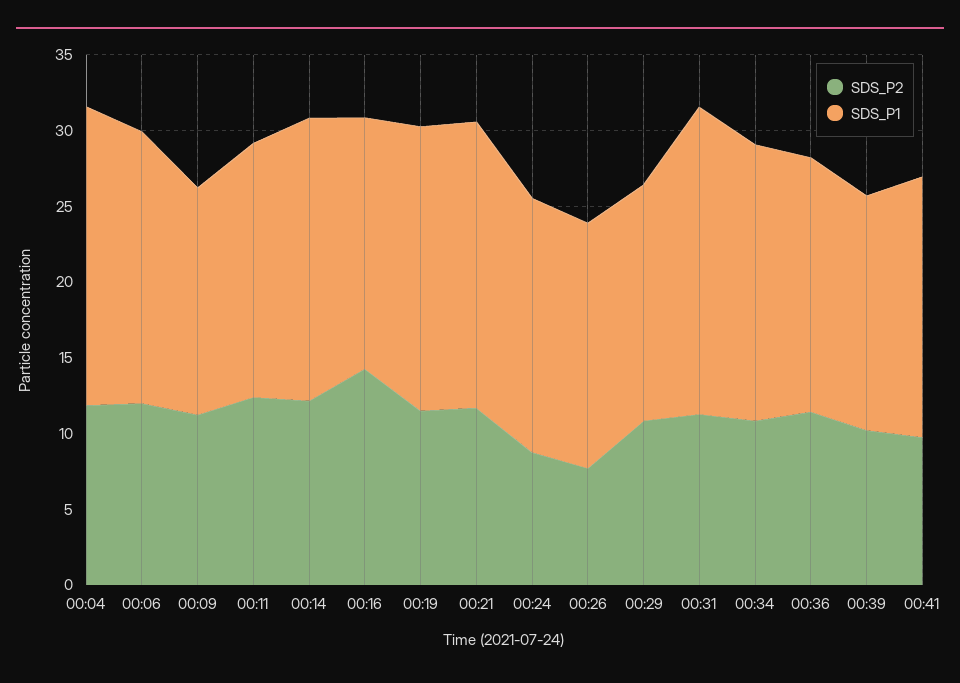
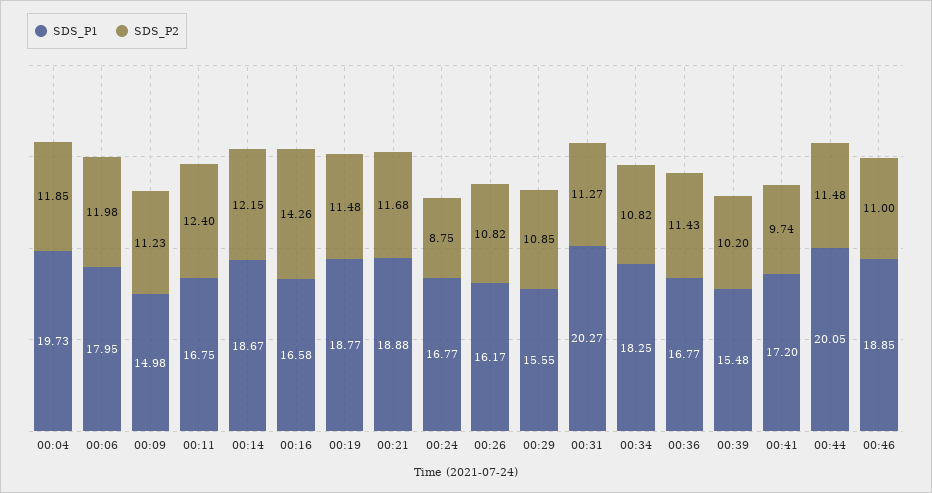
SDS_P2, 00:26: 8 -> 10.82
SDS_P1, 00:44: none -> 20.05
SDS_P2, 00:44: none -> 11.48
SDS_P1, 00:46: none -> 18.85
SDS_P2, 00:46: none -> 11

